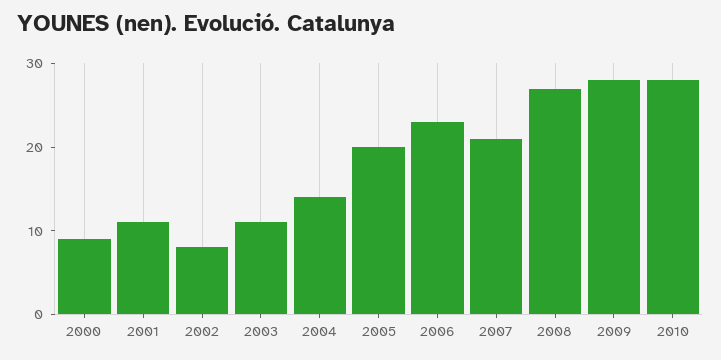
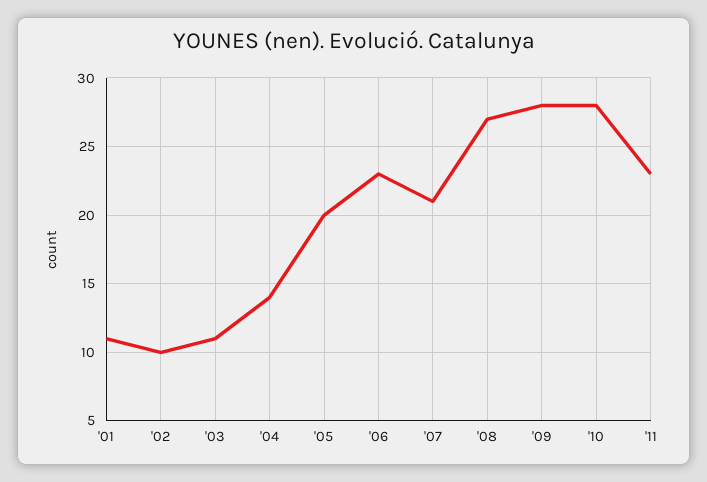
2000: 9 -> none
2002: 8 -> 10
'11: none -> 23

